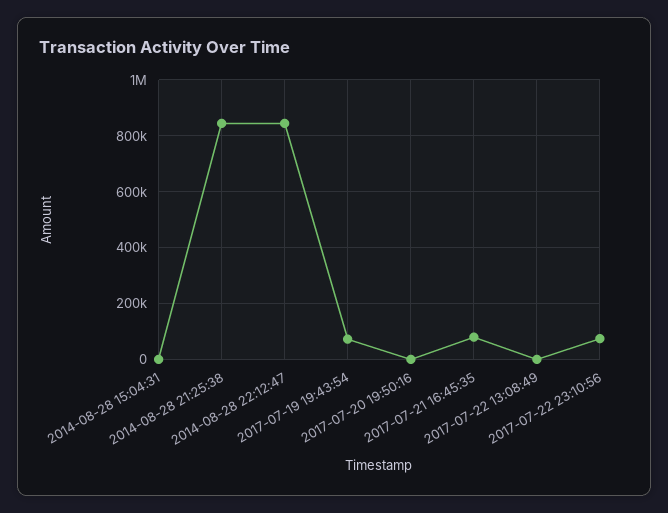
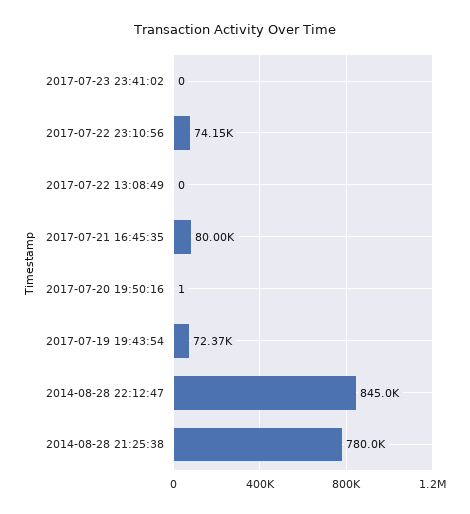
2014-08-28 15:04:31: 0 -> none
2014-08-28 21:25:38: 850000 -> 780000
2017-07-23 23:41:02: none -> 0

